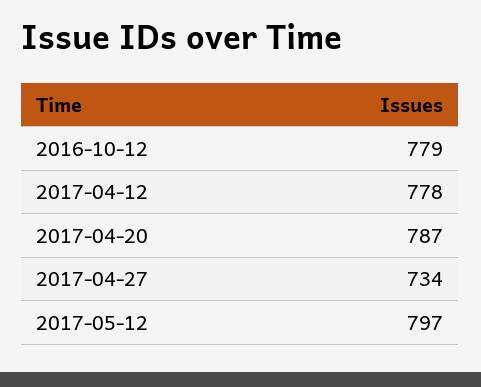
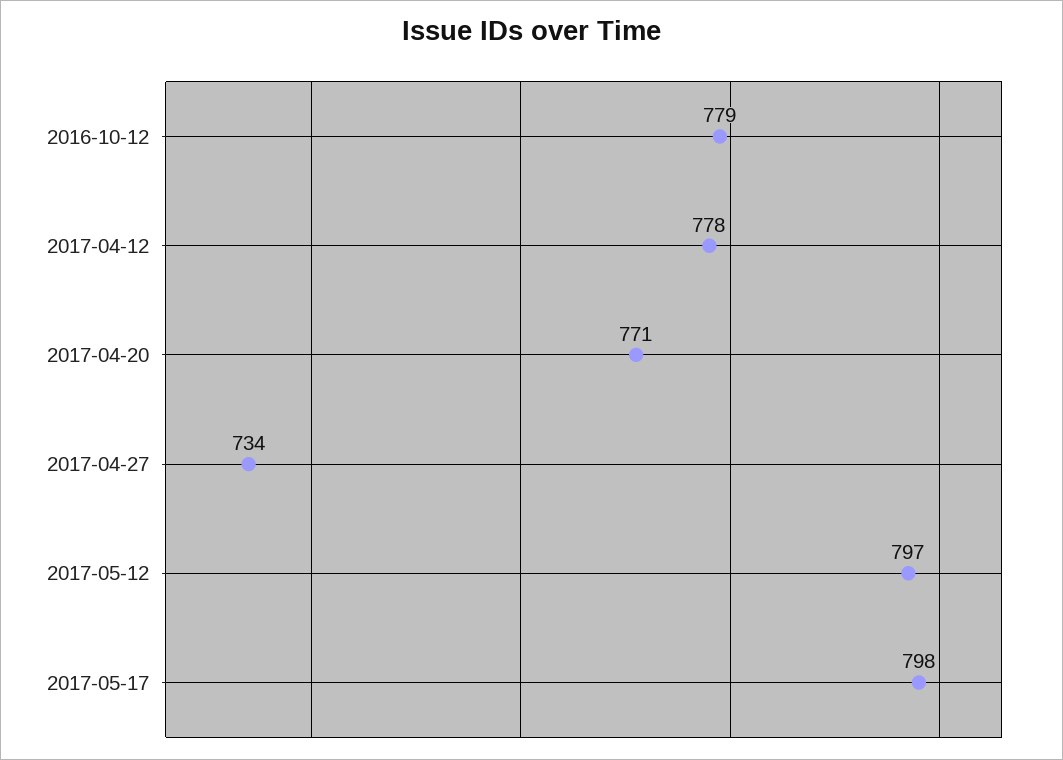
2017-04-20: 787 -> 771
2017-05-17: none -> 798

